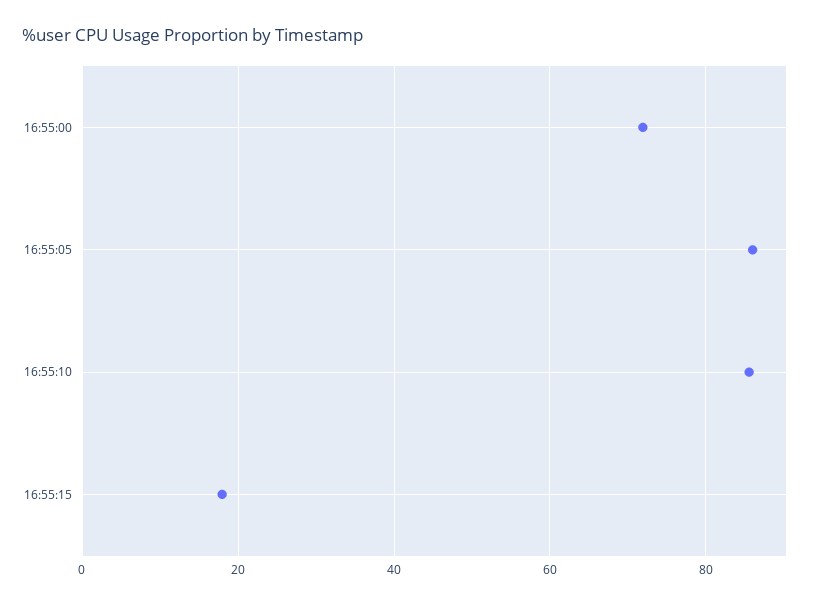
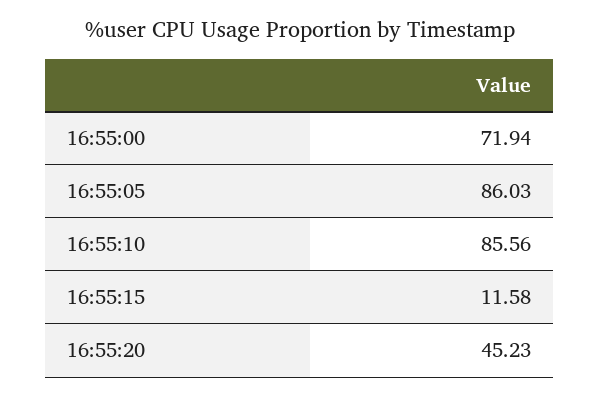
16:55:15: 18 -> 11.58
16:55:20: none -> 45.23

